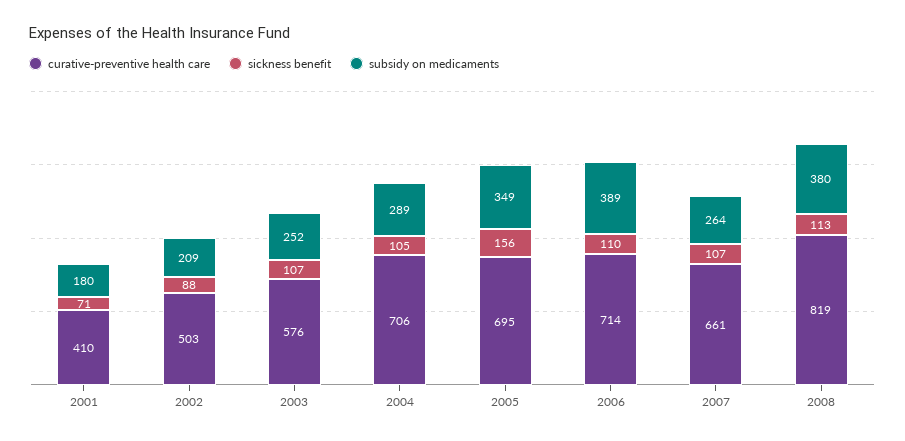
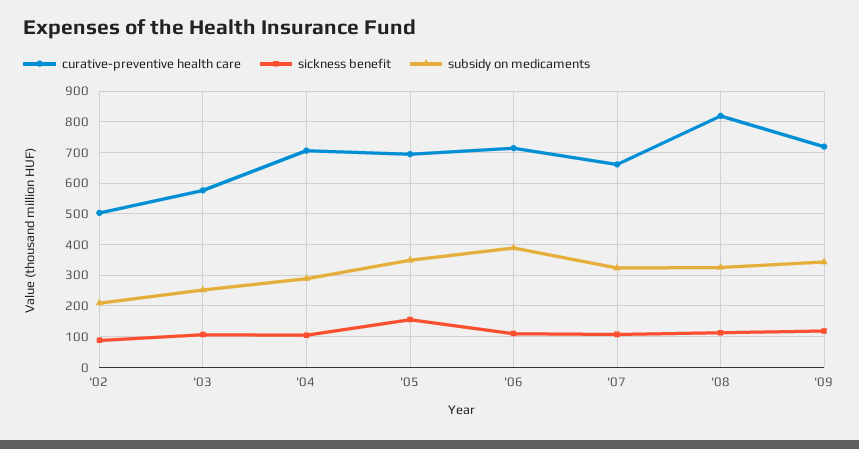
curative-preventive health care, 2001: 410 -> none
sickness benefit, 2001: 71 -> none
subsidy on medicaments, 2001: 180 -> none
subsidy on medicaments, 2007: 264 -> 320
subsidy on medicaments, 2008: 380 -> 320
curative-preventive health care, '09: none -> 720
sickness benefit, '09: none -> 120
subsidy on medicaments, '09: none -> 340

